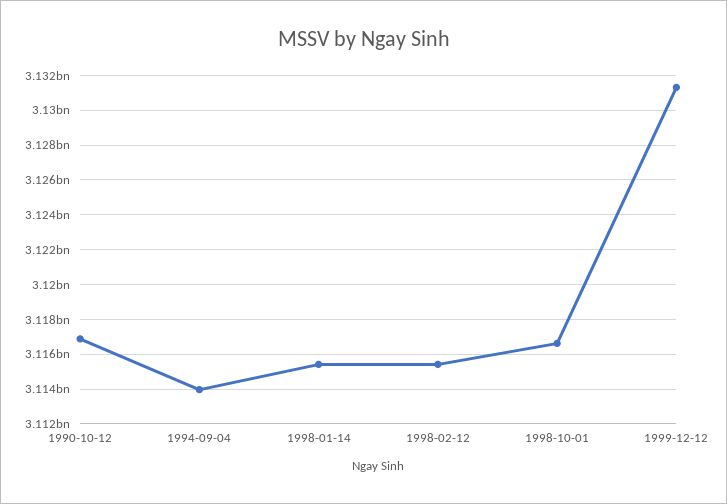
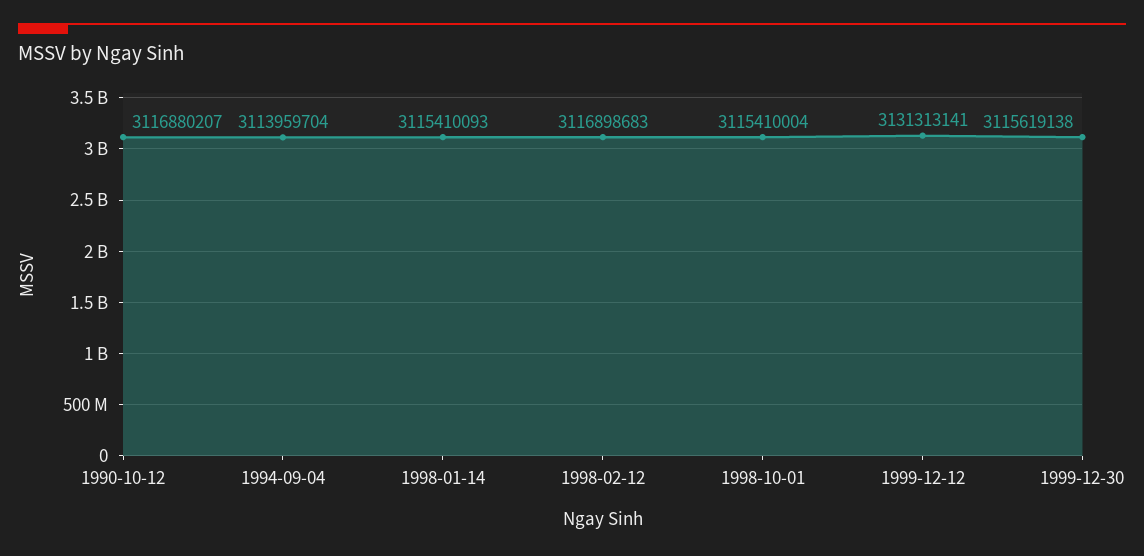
1998-02-12: 3115500000 -> 3116898683
1998-10-01: 3116500000 -> 3115410004
1999-12-30: none -> 3115619138

